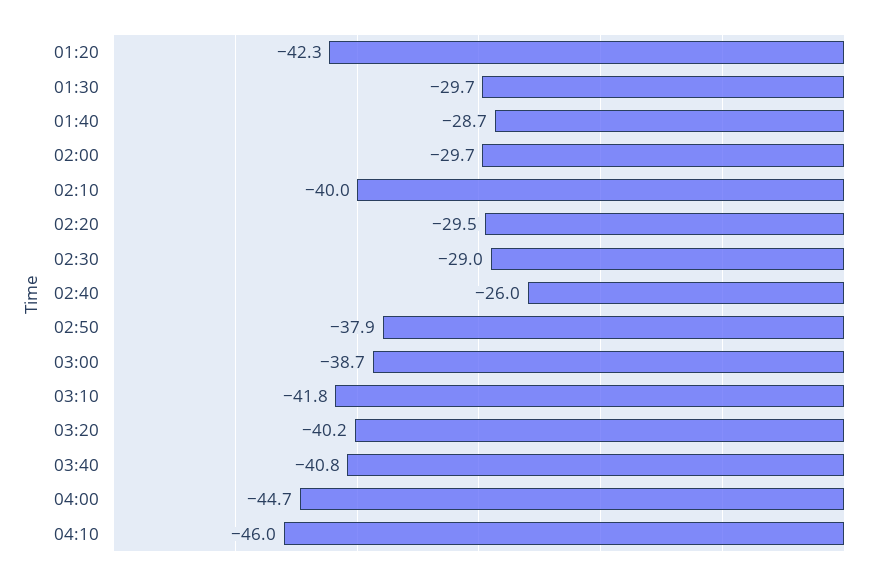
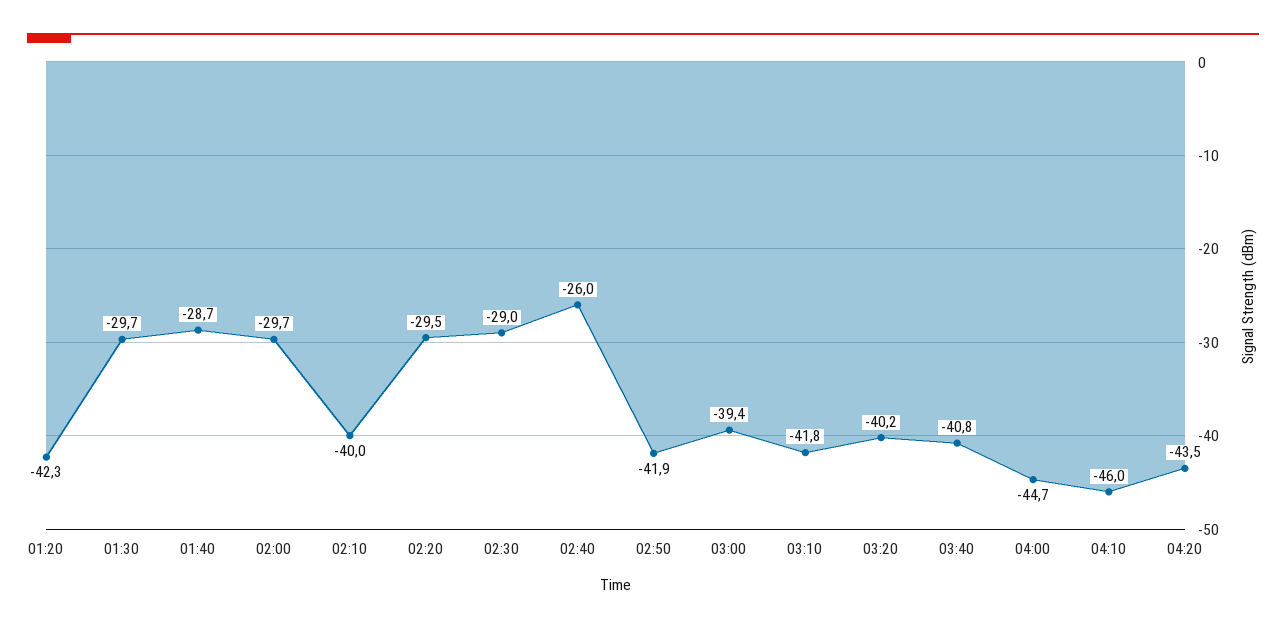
02:50: -37.9 -> -41.9
03:00: -38.7 -> -39.4
04:20: none -> -43.5

